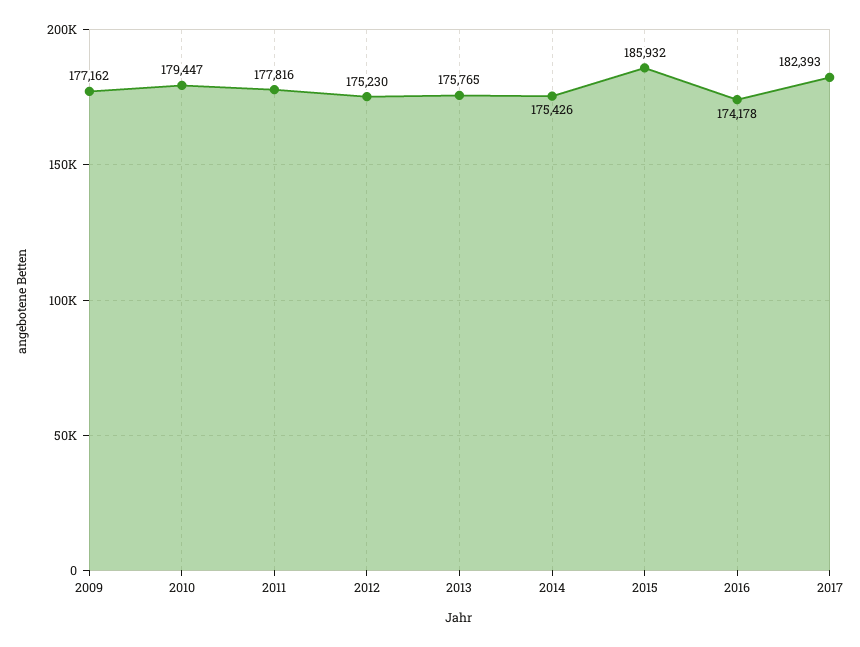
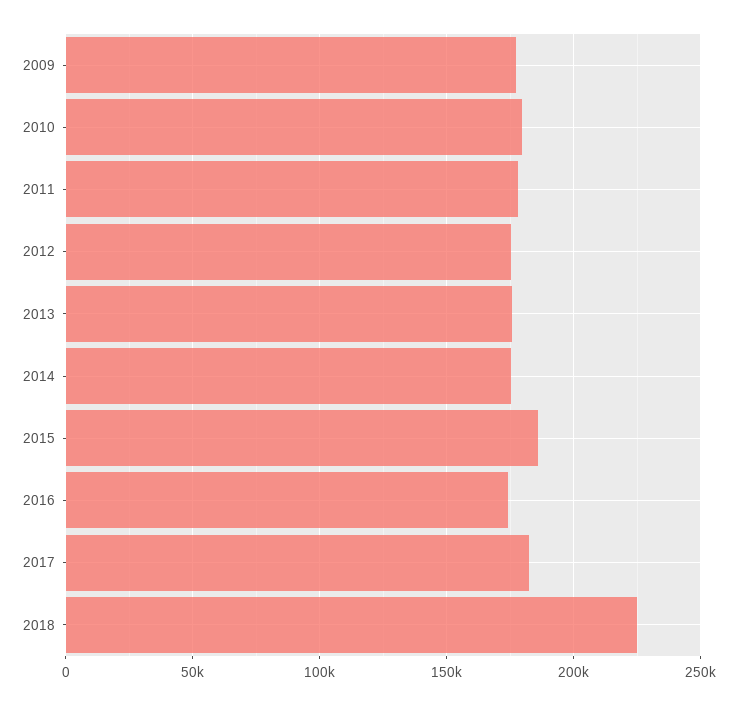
2018: none -> 225000

